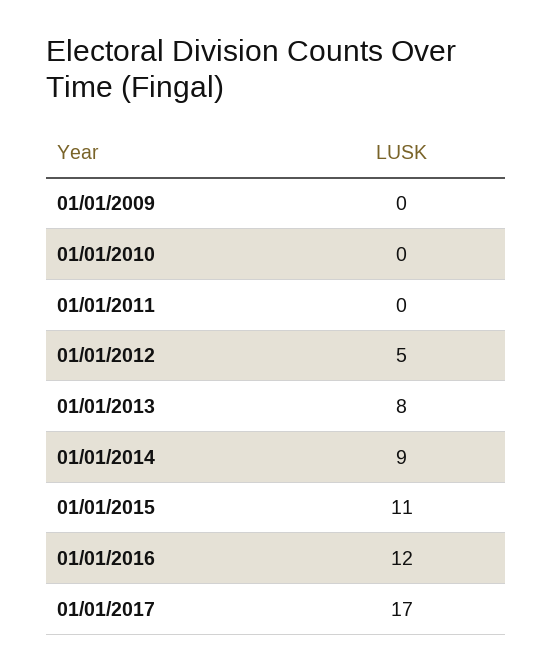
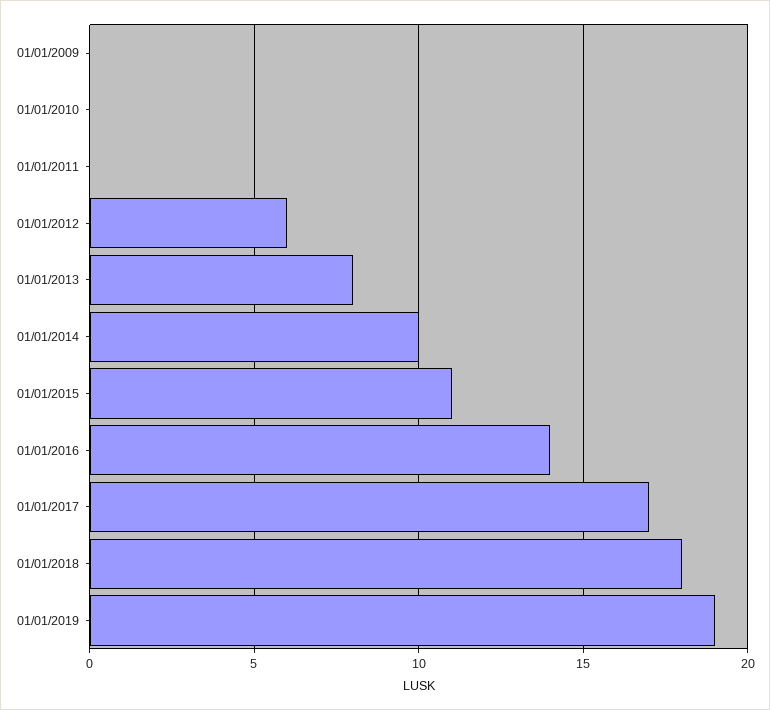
01/01/2012: 5 -> 6
01/01/2014: 9 -> 10
01/01/2016: 12 -> 14
01/01/2018: none -> 18
01/01/2019: none -> 19

